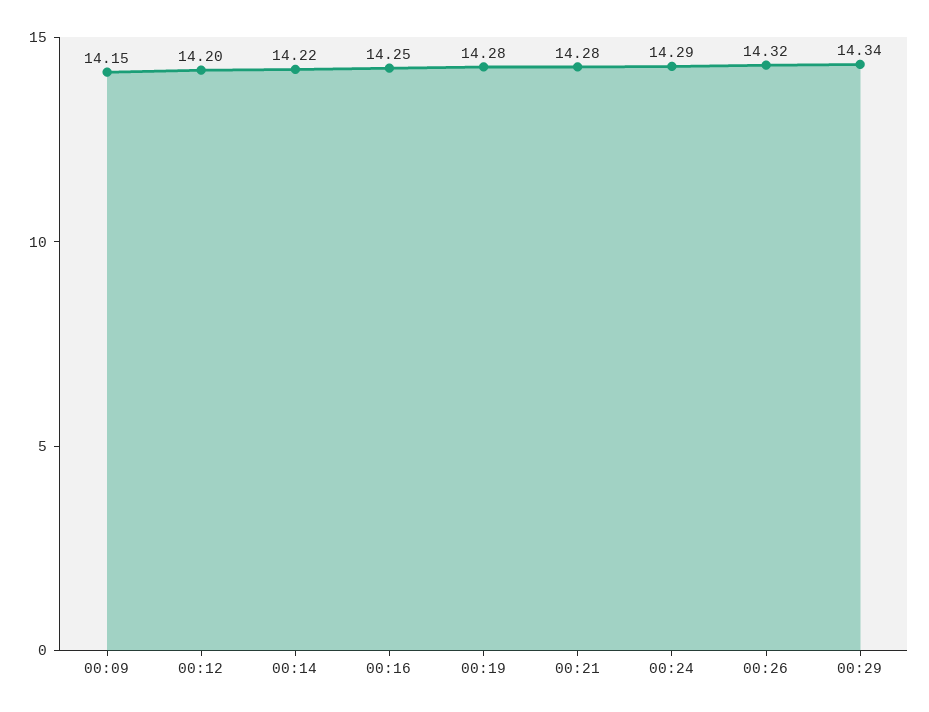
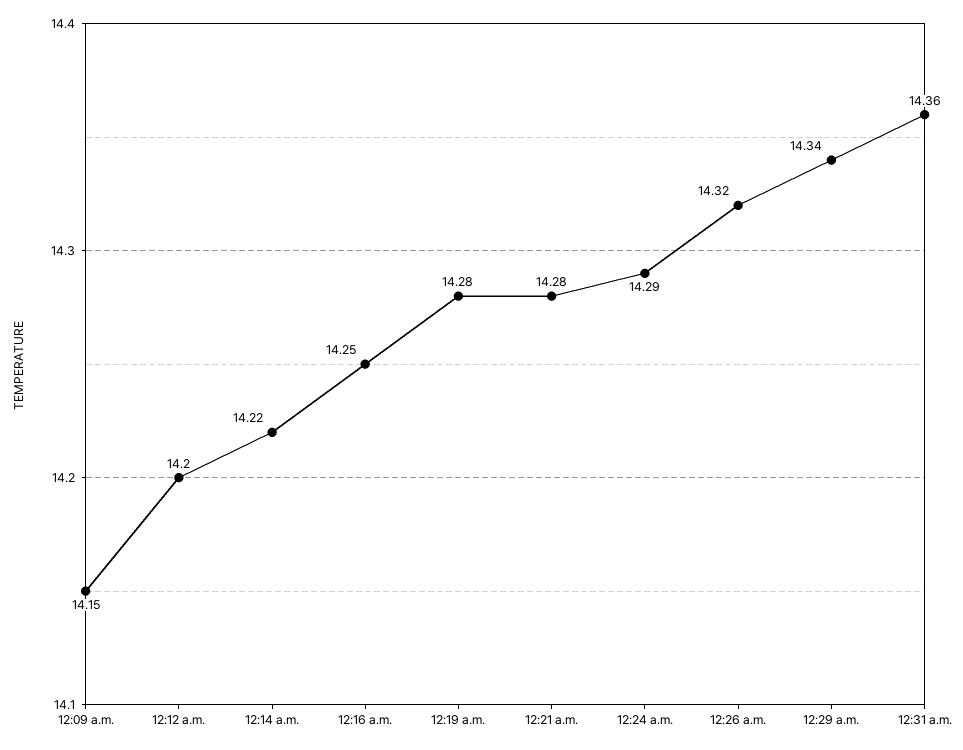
12:31 a.m.: none -> 14.36

